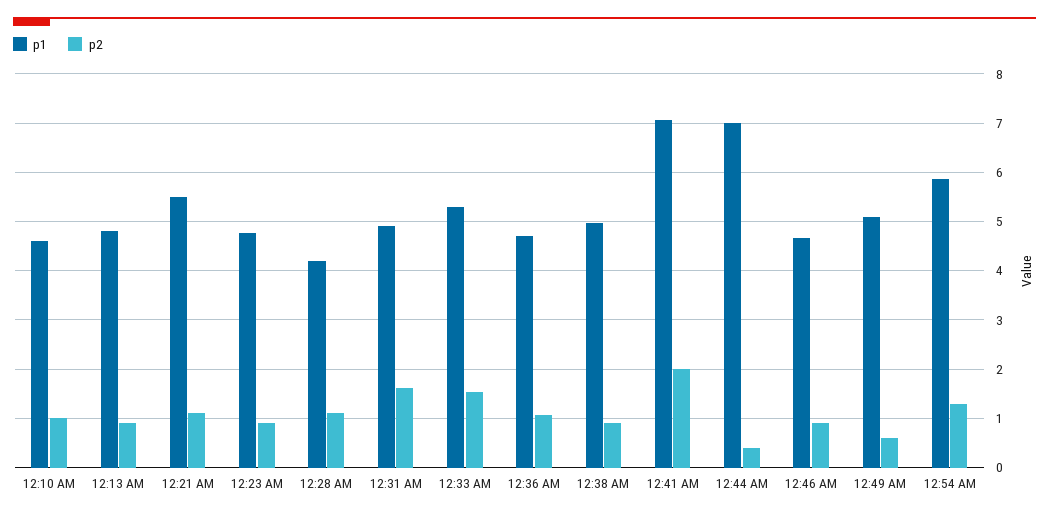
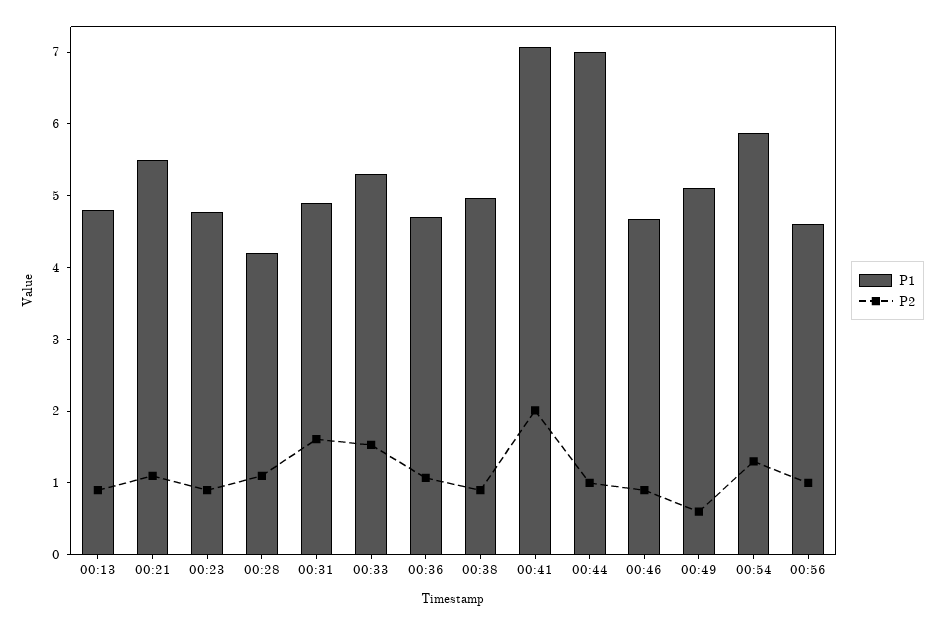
p1, 12:10 AM: 4.6 -> none
p2, 12:10 AM: 1 -> none
p2, 12:44 AM: 0.4 -> 1
p1, 00:56: none -> 4.6
p2, 00:56: none -> 1

